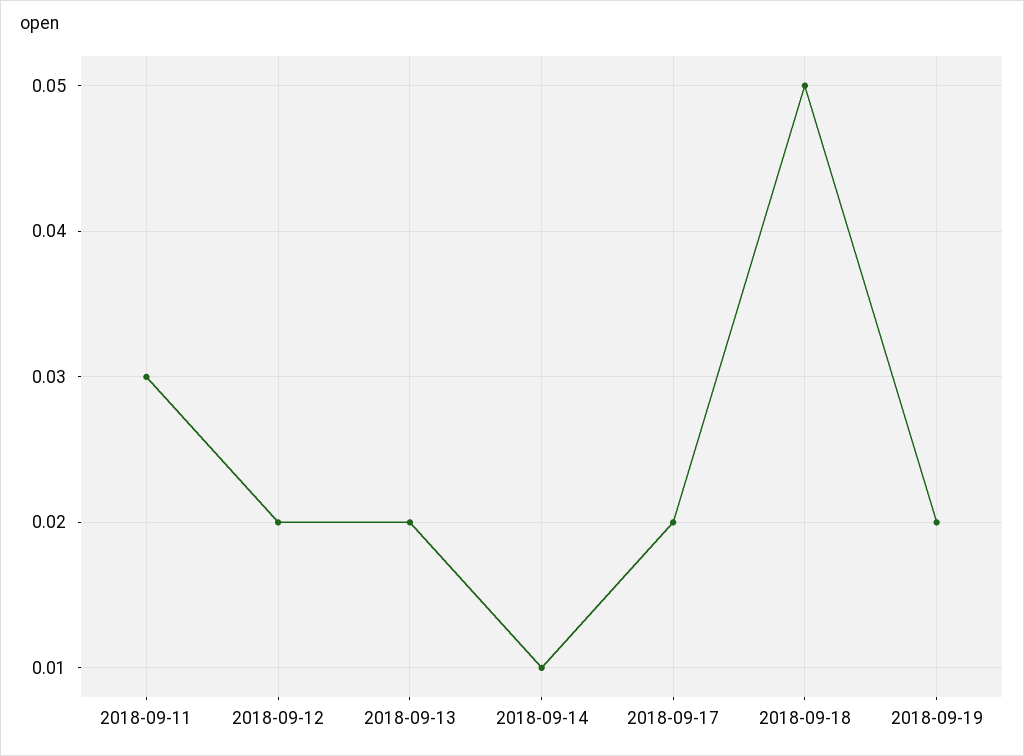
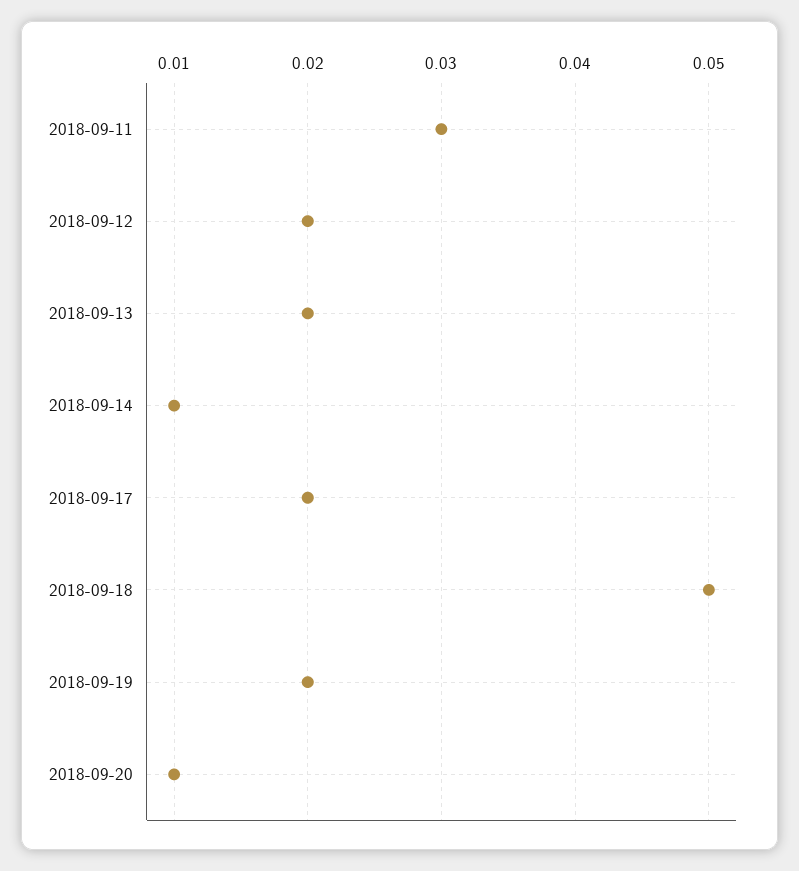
2018-09-20: none -> 0.01

